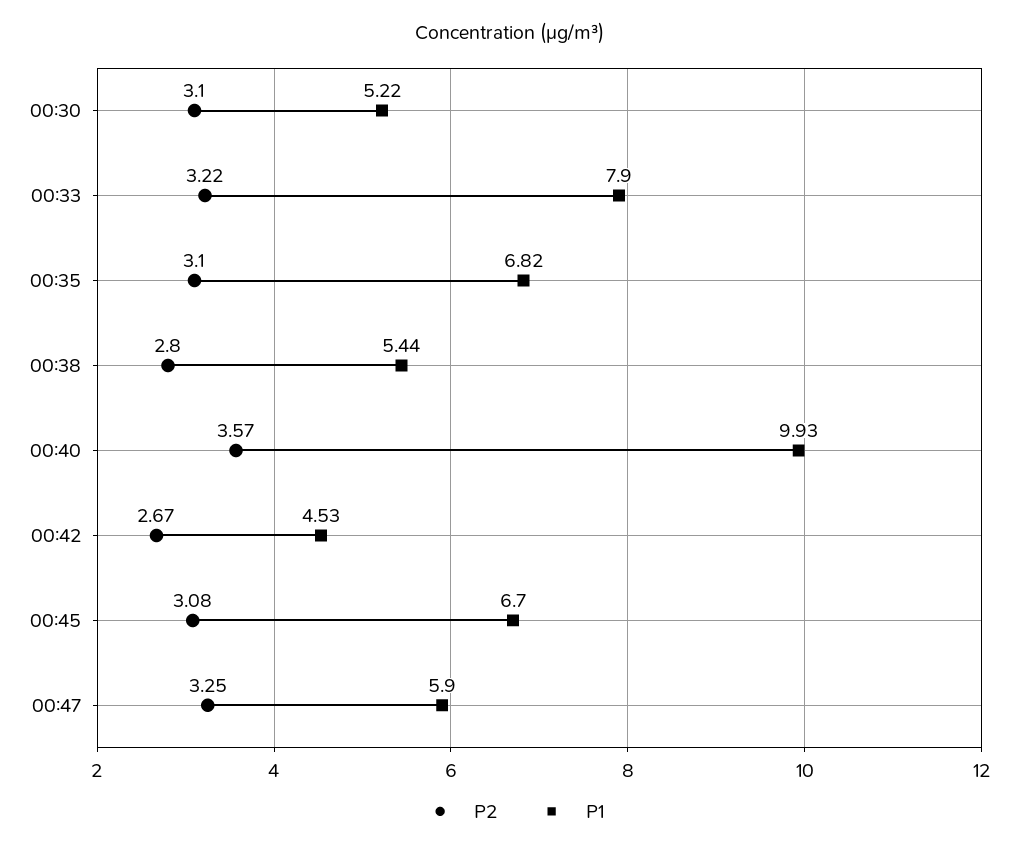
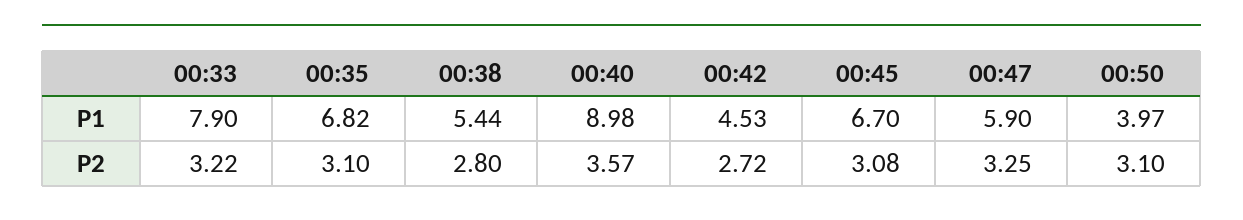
P2, 00:30: 3.1 -> none
P1, 00:30: 5.22 -> none
P1, 00:40: 9.93 -> 8.98
P2, 00:42: 2.67 -> 2.72
P1, 00:50: none -> 3.97
P2, 00:50: none -> 3.1

